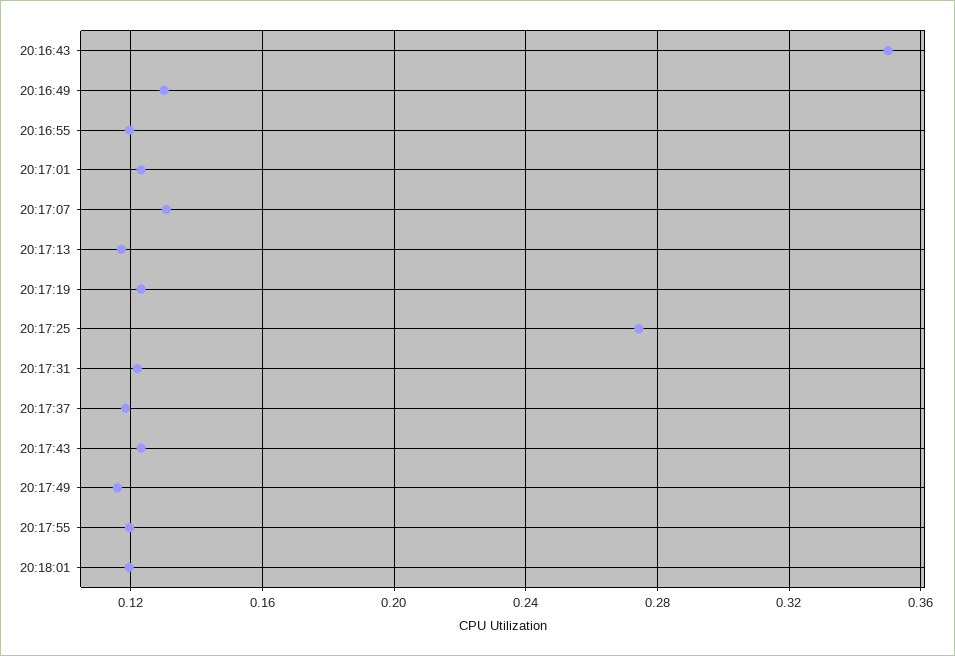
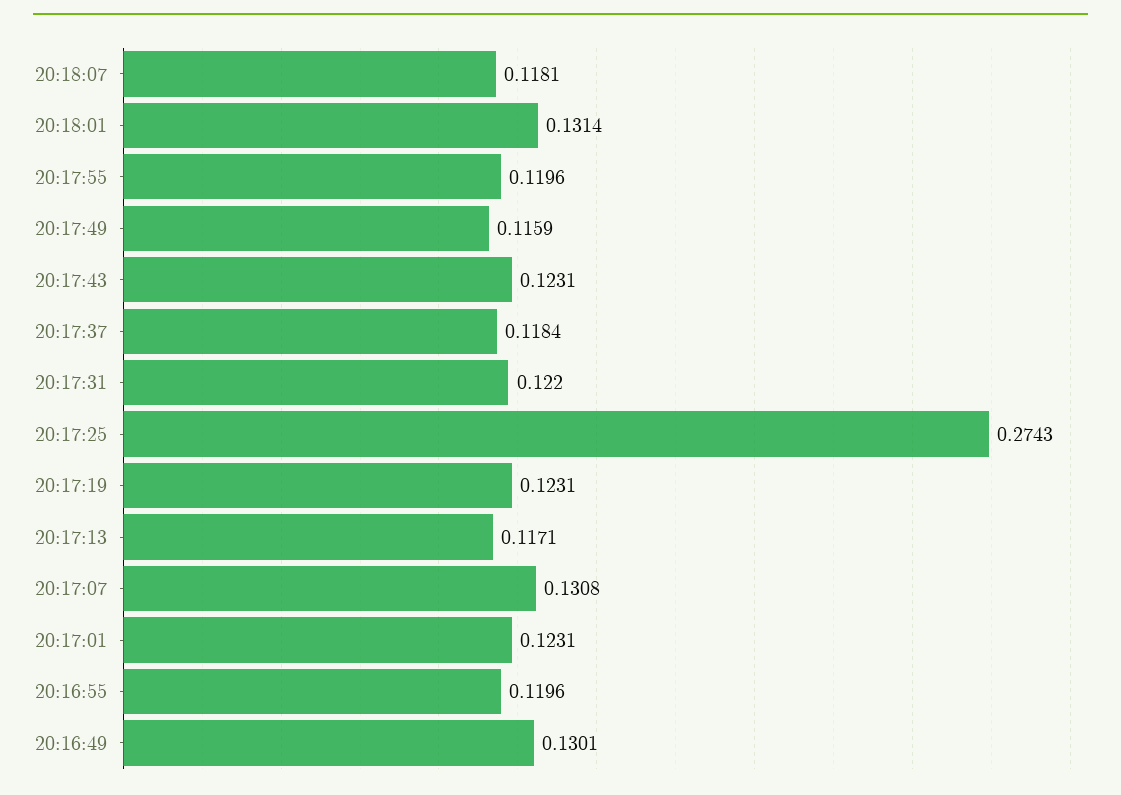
20:16:43: 0.35 -> none
20:18:01: 0.12 -> 0.1314
20:18:07: none -> 0.1181

